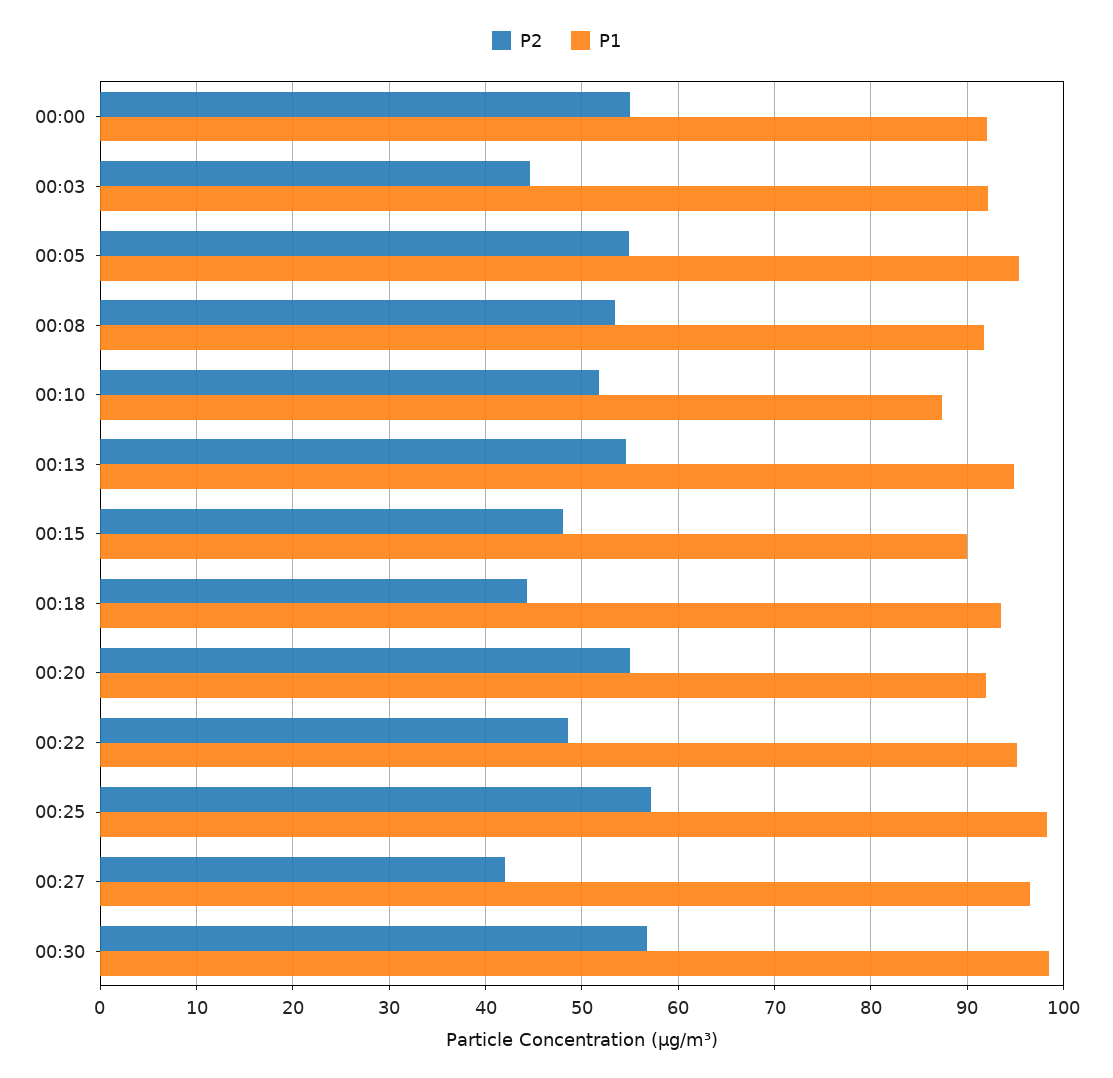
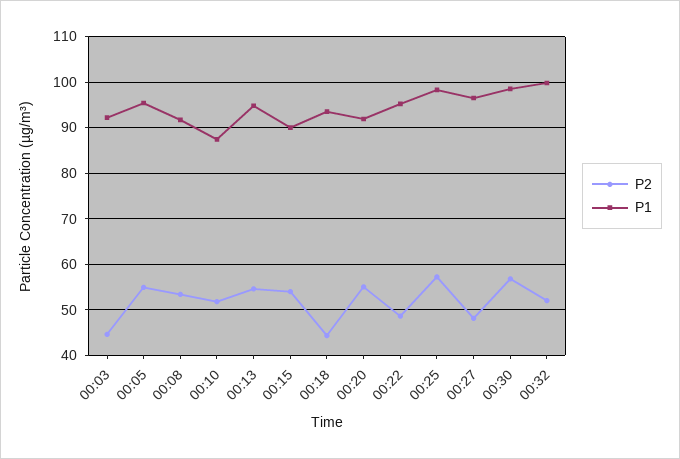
P2, 00:00: 55 -> none
P1, 00:00: 92 -> none
P2, 00:15: 48 -> 54
P2, 00:27: 42 -> 48
P2, 00:32: none -> 52
P1, 00:32: none -> 100

